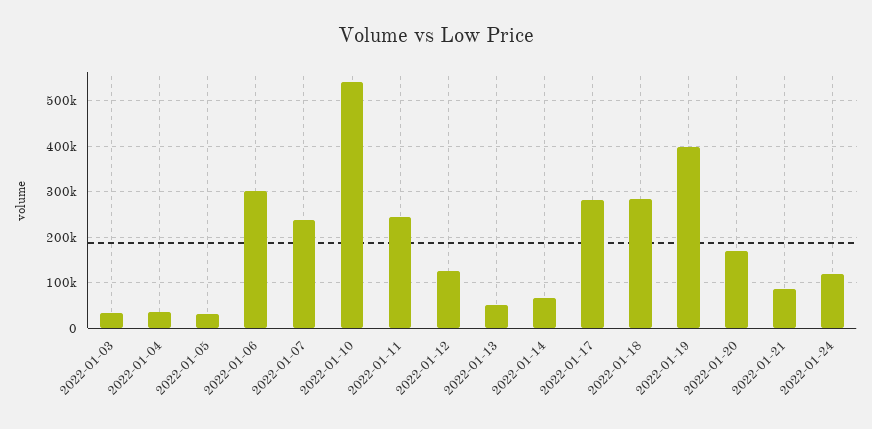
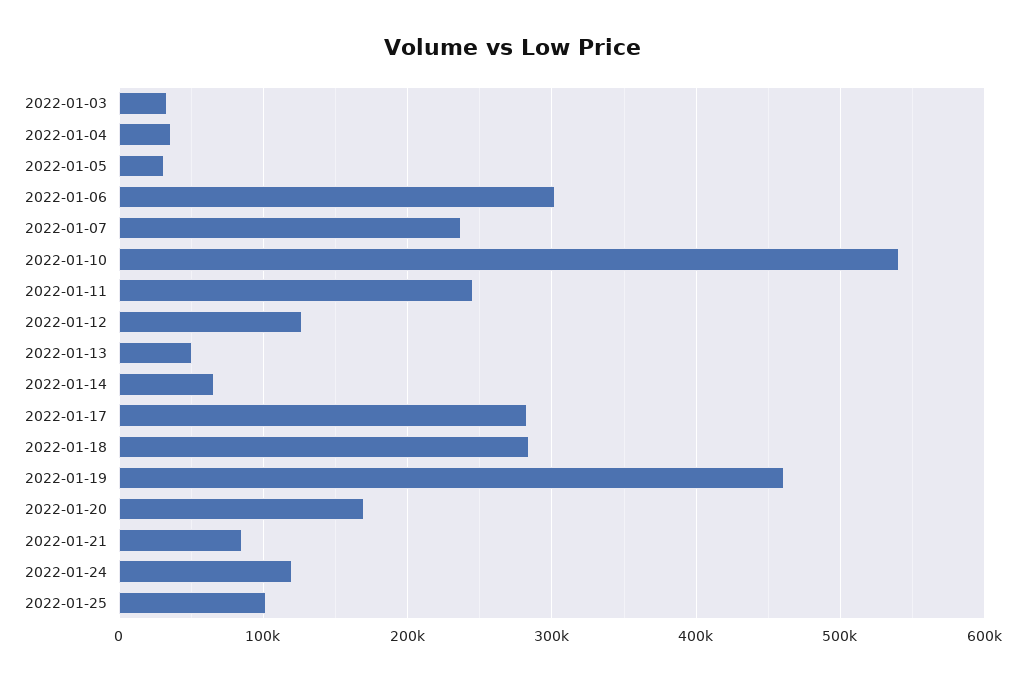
2022-01-19: 400000 -> 460000
2022-01-25: none -> 100000

